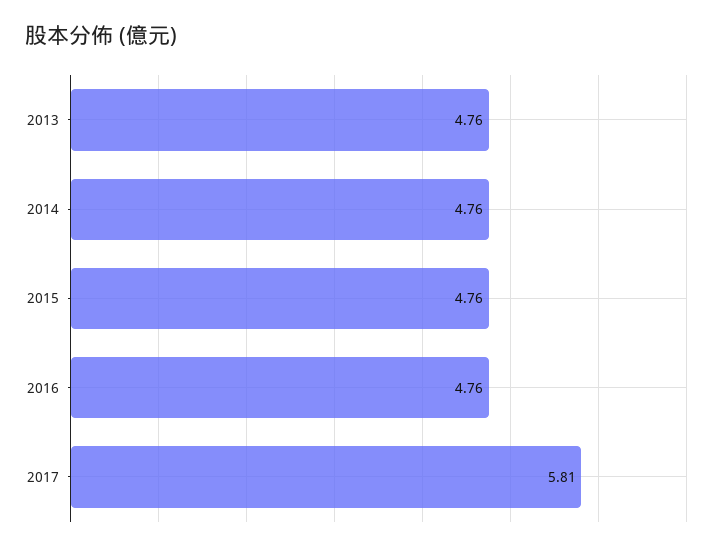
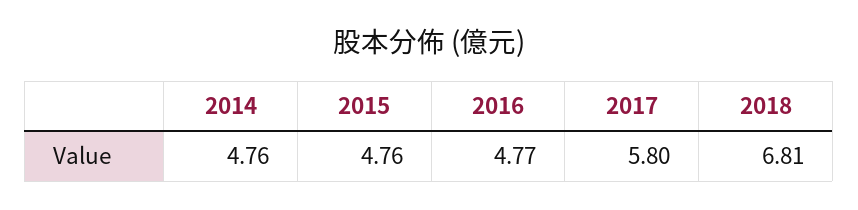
2013: 4.76 -> none
2016: 4.76 -> 4.77
2017: 5.81 -> 5.8
2018: none -> 6.81

